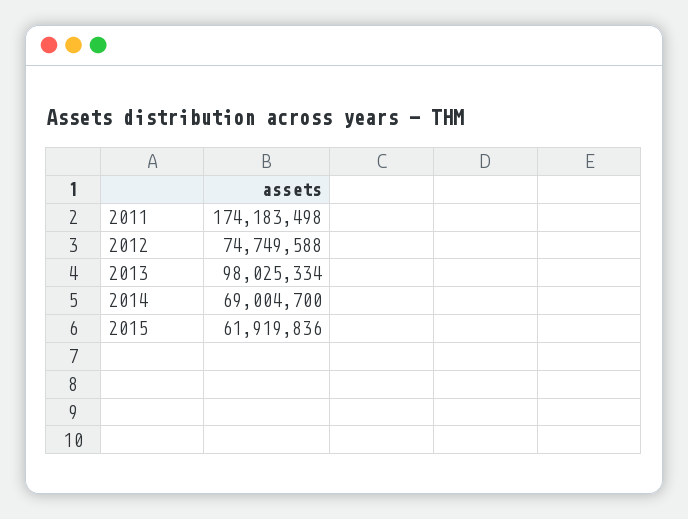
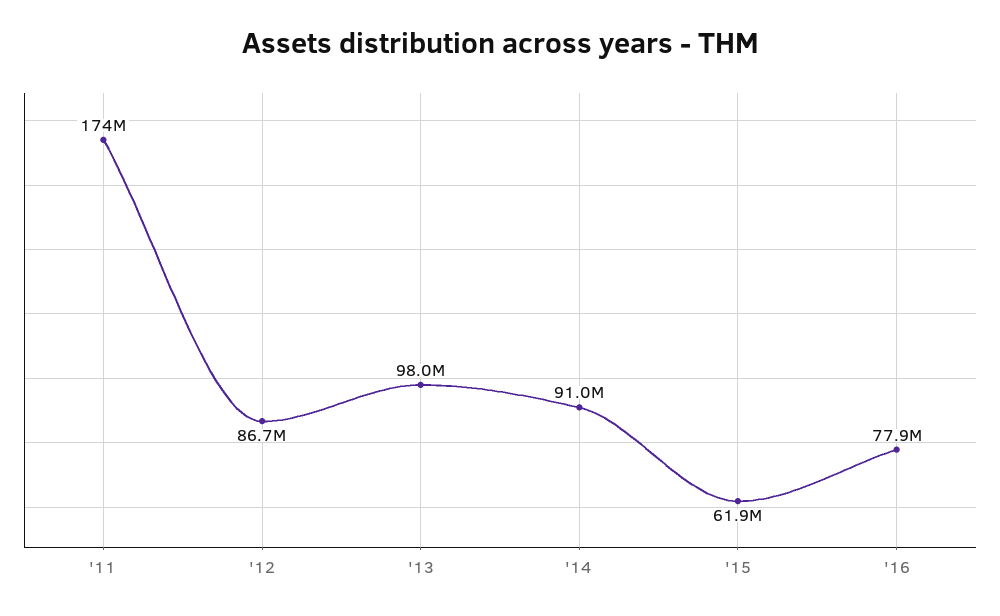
2012: 74749588 -> 86700000
2014: 69004700 -> 91000000
'16: none -> 77900000

